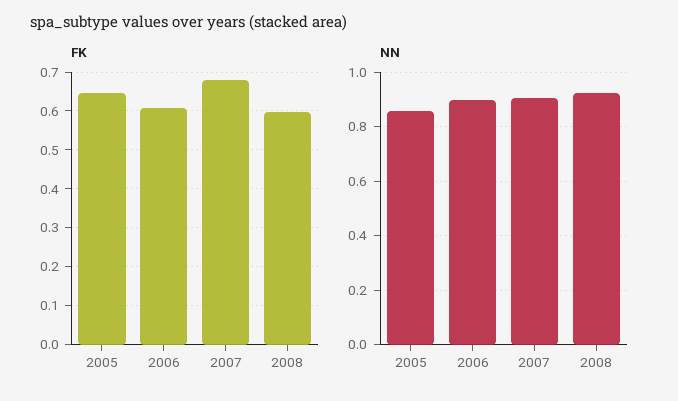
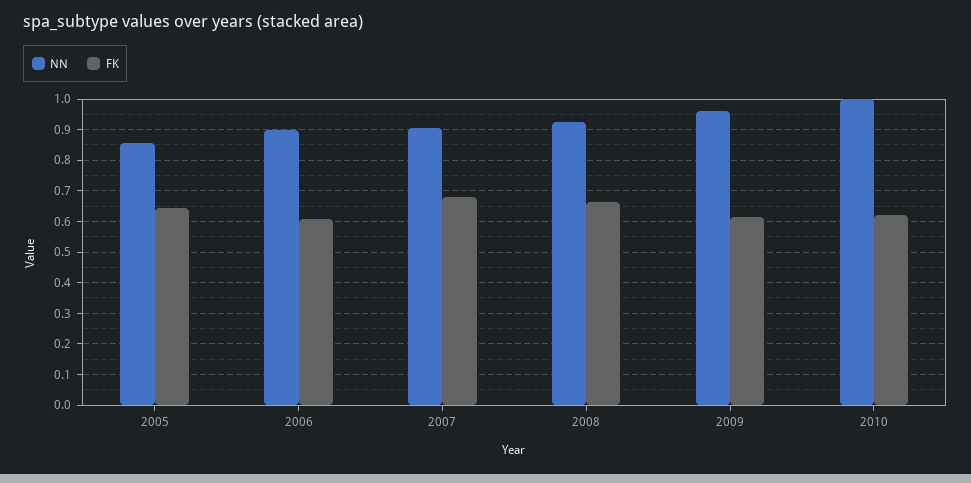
FK, 2008: 0.6 -> 0.66
NN, 2009: none -> 0.96
FK, 2009: none -> 0.62
NN, 2010: none -> 1
FK, 2010: none -> 0.62

